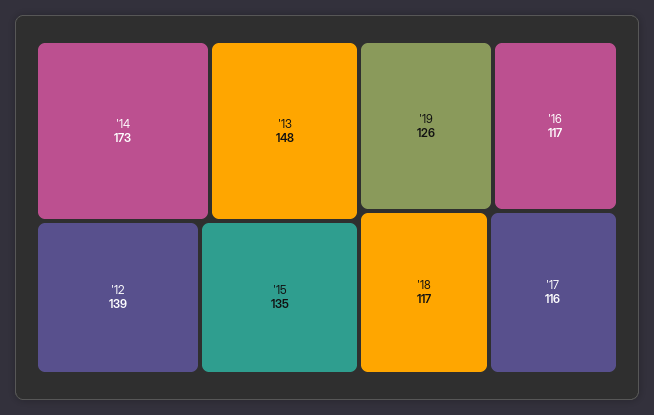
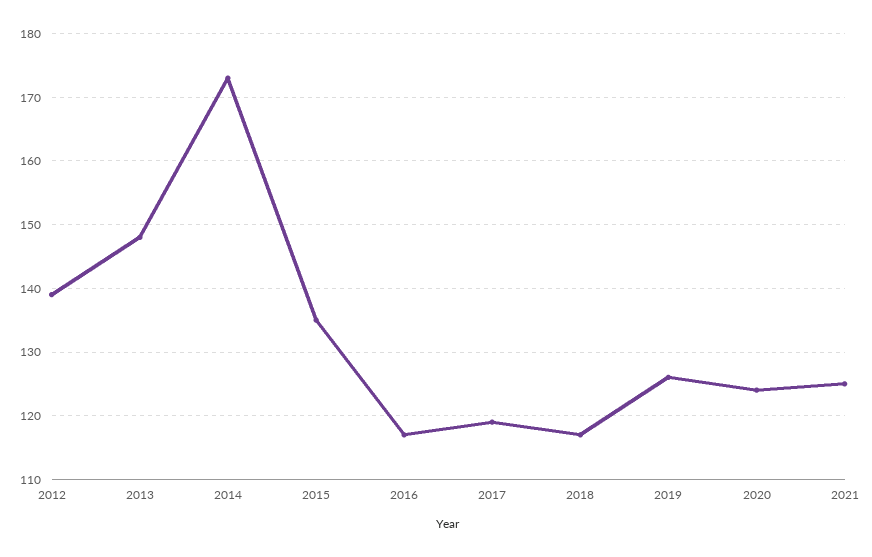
'17: 116 -> 119
2020: none -> 124
2021: none -> 125

